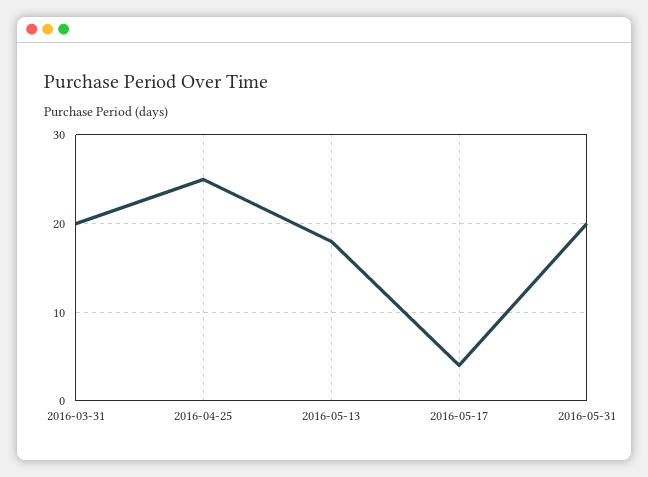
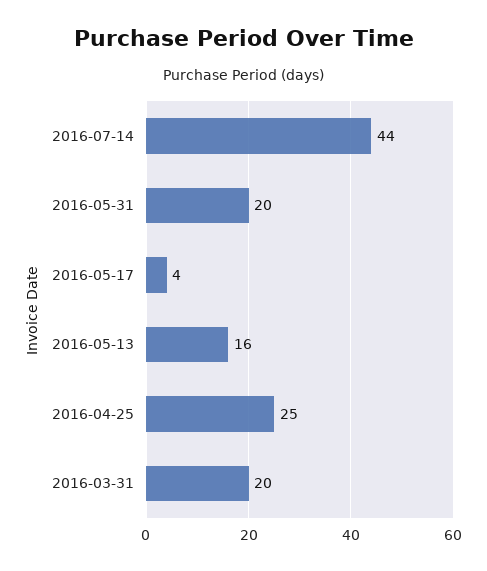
2016-05-13: 18 -> 16
2016-07-14: none -> 44

